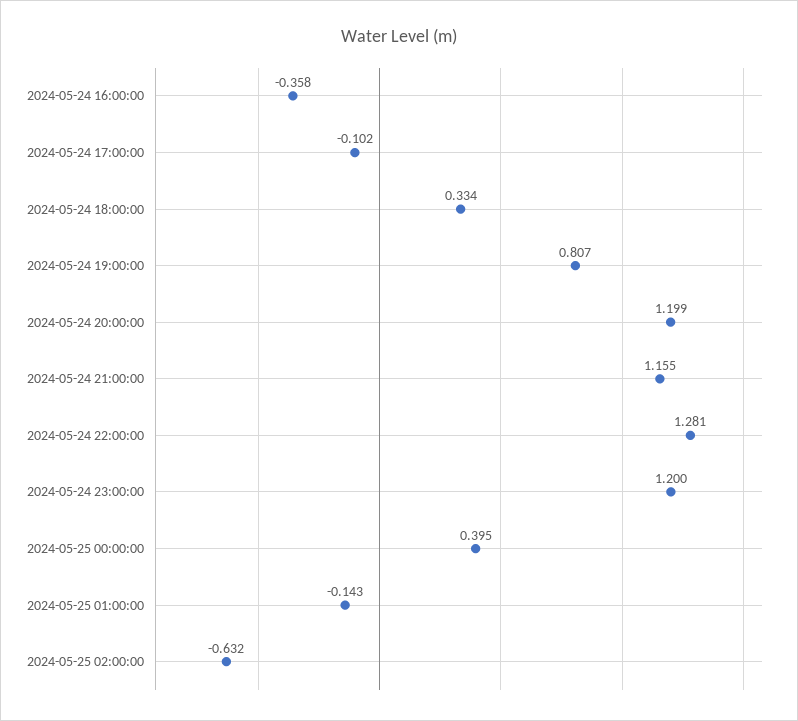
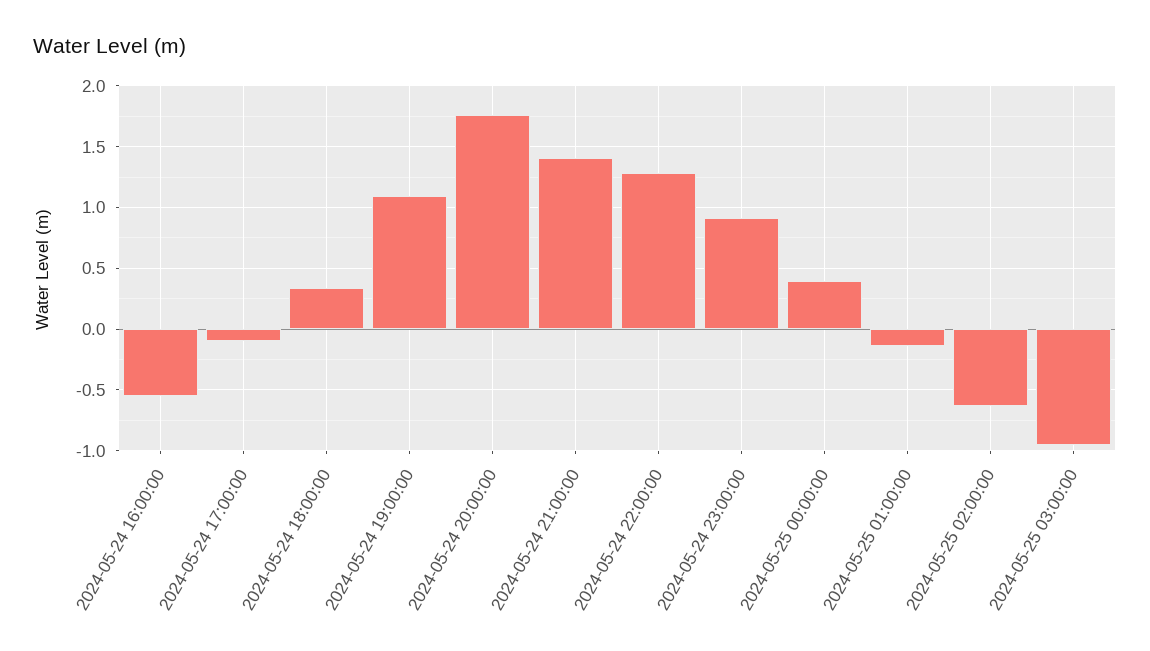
2024-05-24 16:00:00: -0.358 -> -0.55
2024-05-24 19:00:00: 0.807 -> 1.1
2024-05-24 20:00:00: 1.199 -> 1.75
2024-05-24 21:00:00: 1.155 -> 1.4
2024-05-24 23:00:00: 1.2 -> 0.9
2024-05-25 03:00:00: none -> -0.95

